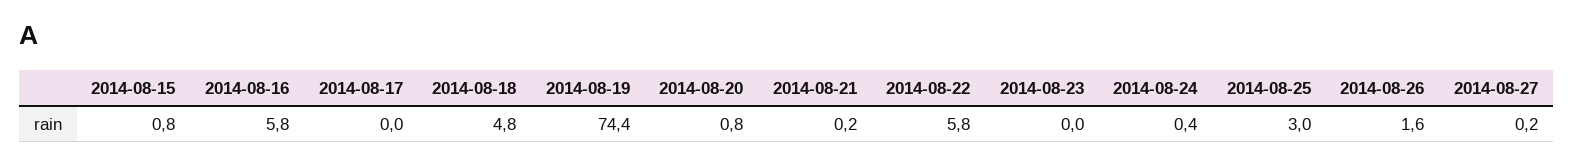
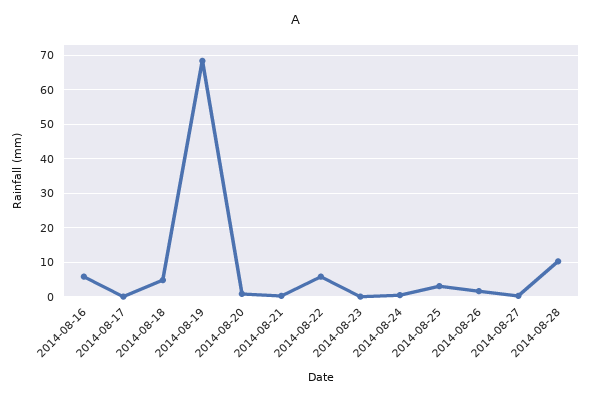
2014-08-15: 0.8 -> none
2014-08-19: 74.4 -> 68
2014-08-28: none -> 10

